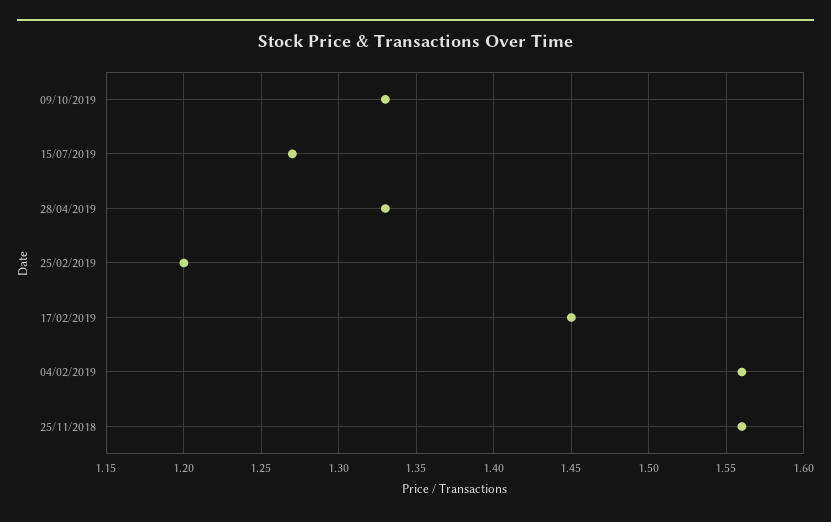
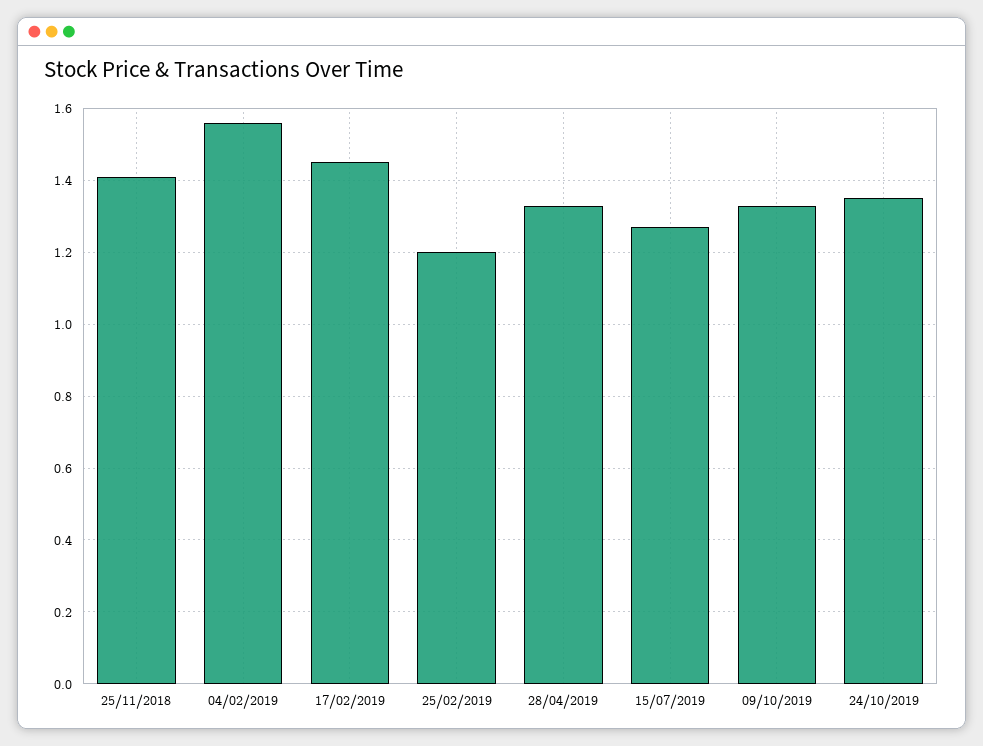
25/11/2018: 1.56 -> 1.4
24/10/2019: none -> 1.35

